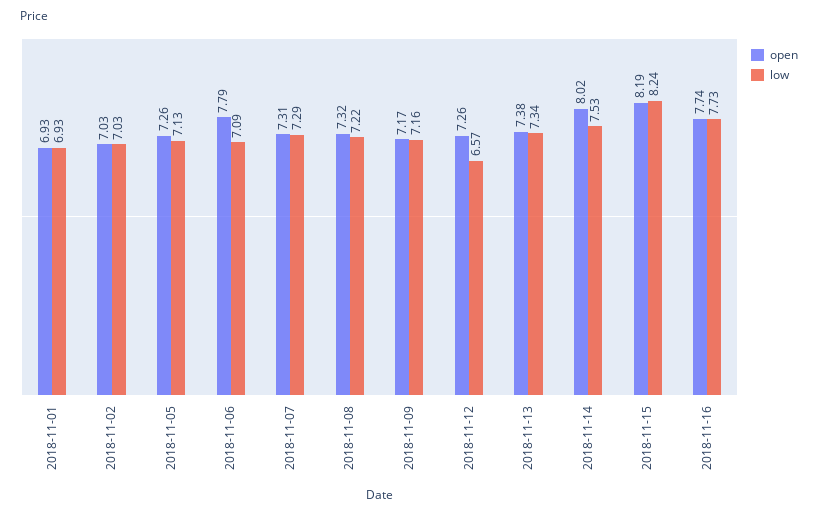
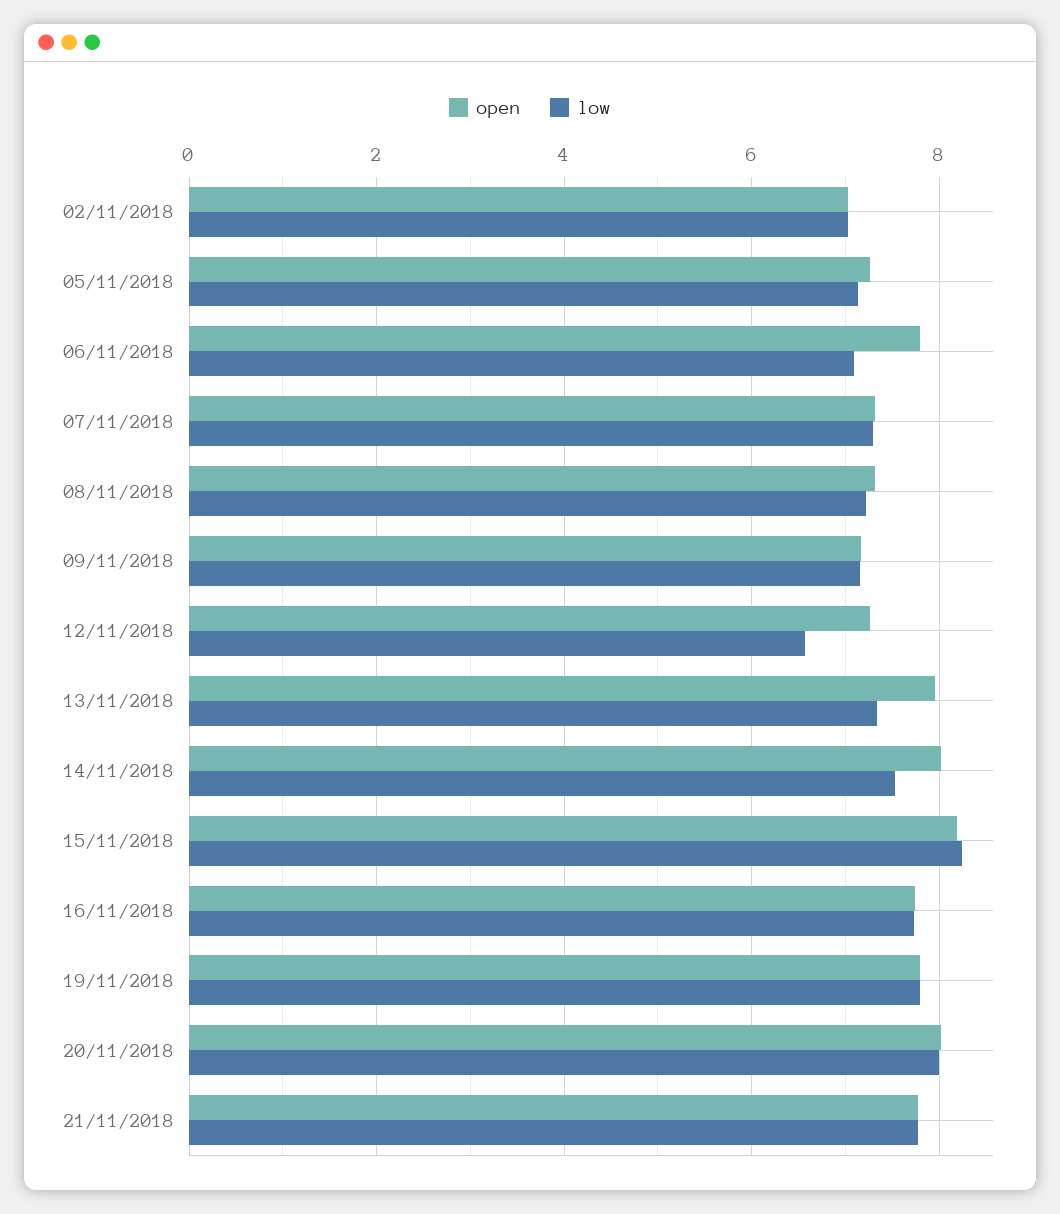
open, 2018-11-01: 6.93 -> none
low, 2018-11-01: 6.93 -> none
open, 2018-11-13: 7.38 -> 8
open, 19/11/2018: none -> 7.8
low, 19/11/2018: none -> 7.8
open, 20/11/2018: none -> 8
low, 20/11/2018: none -> 8
open, 21/11/2018: none -> 7.8
low, 21/11/2018: none -> 7.8

